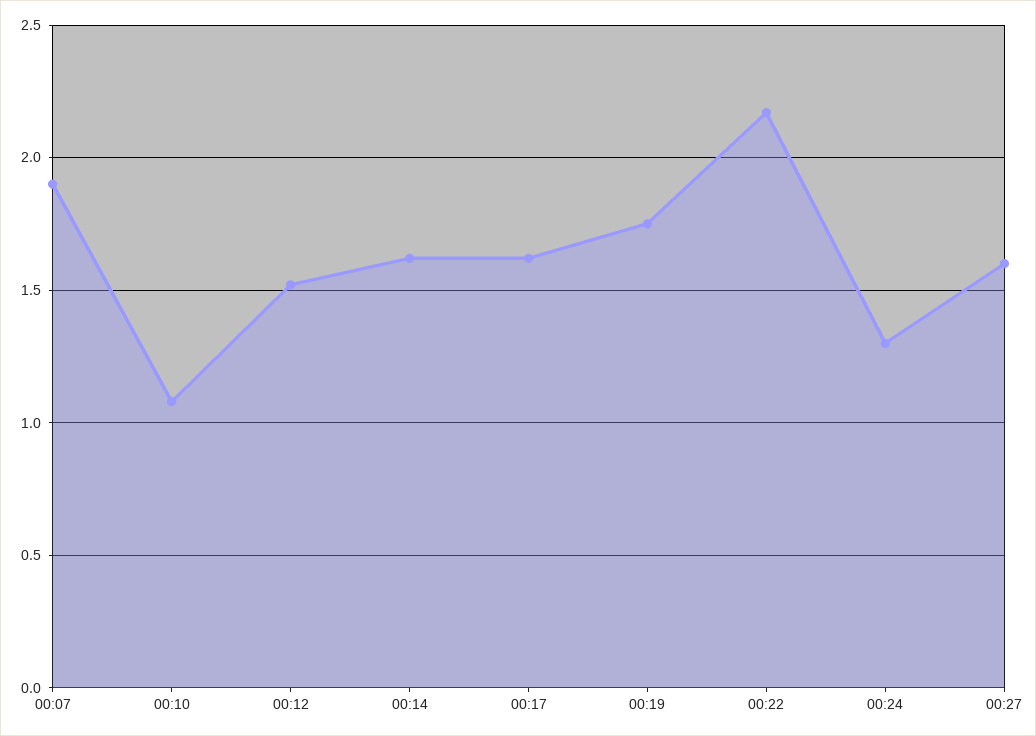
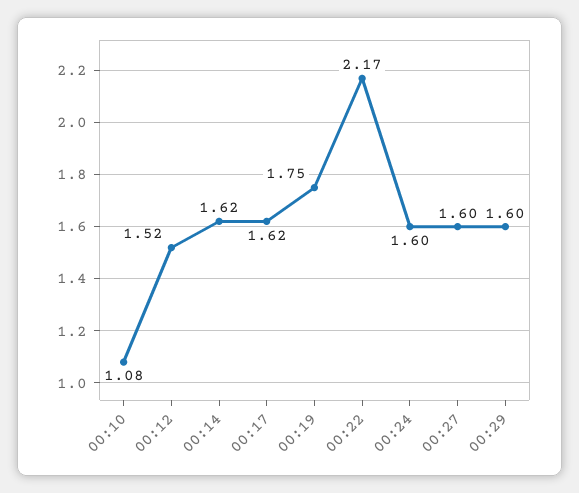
00:07: 1.9 -> none
00:24: 1.3 -> 1.6
00:29: none -> 1.6

